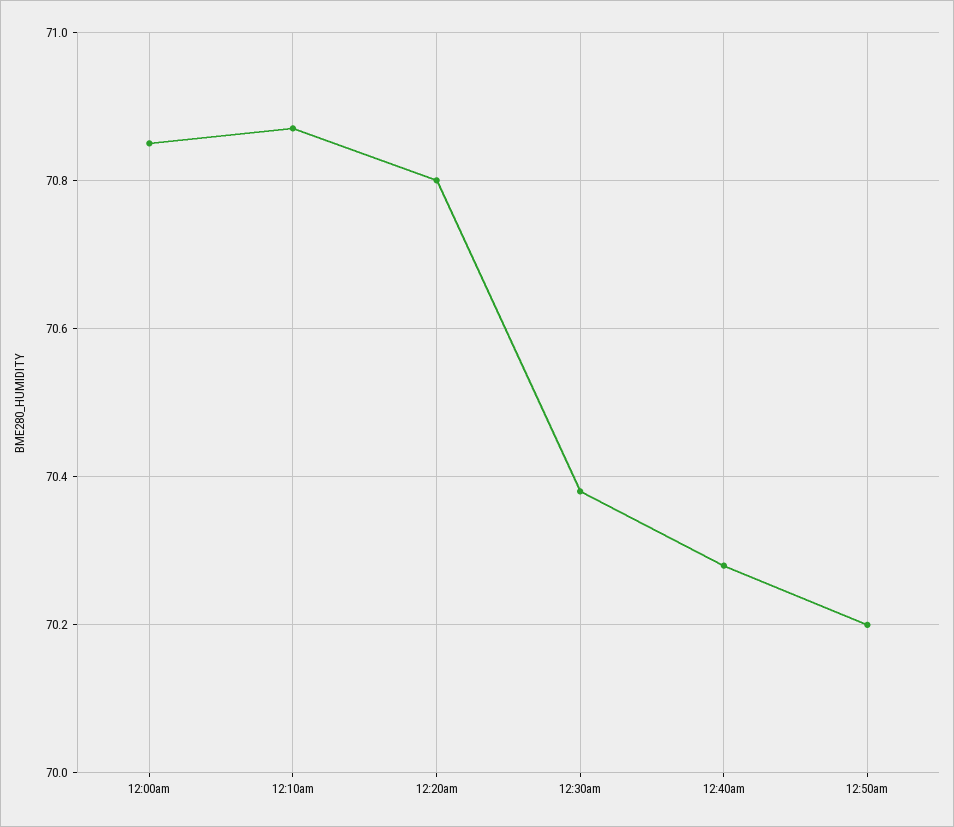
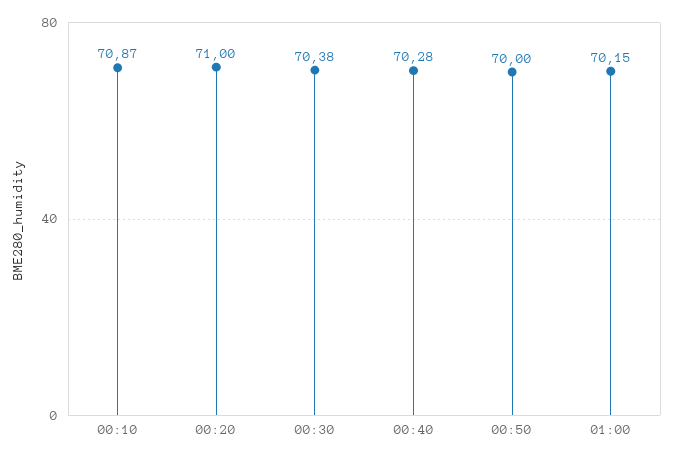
12:00am: 70.85 -> none
12:20am: 70.8 -> 71
12:50am: 70.2 -> 70
01:00: none -> 70.15

